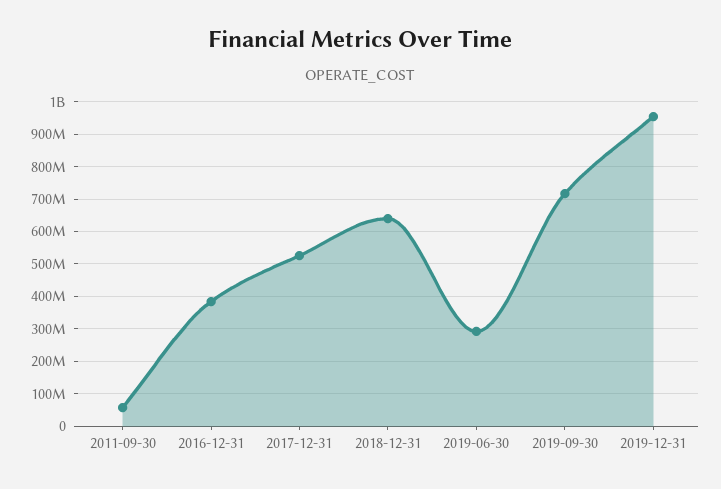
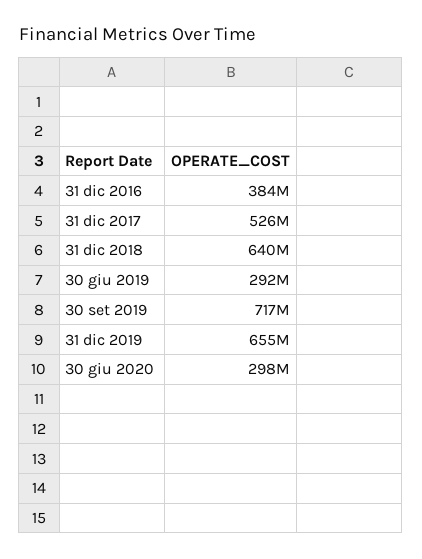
2011-09-30: 60000000 -> none
2019-12-31: 960000000 -> 655000000
30 giu 2020: none -> 298000000

